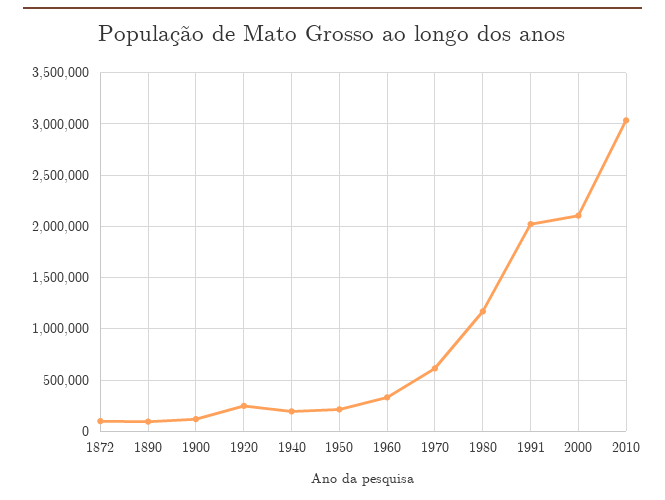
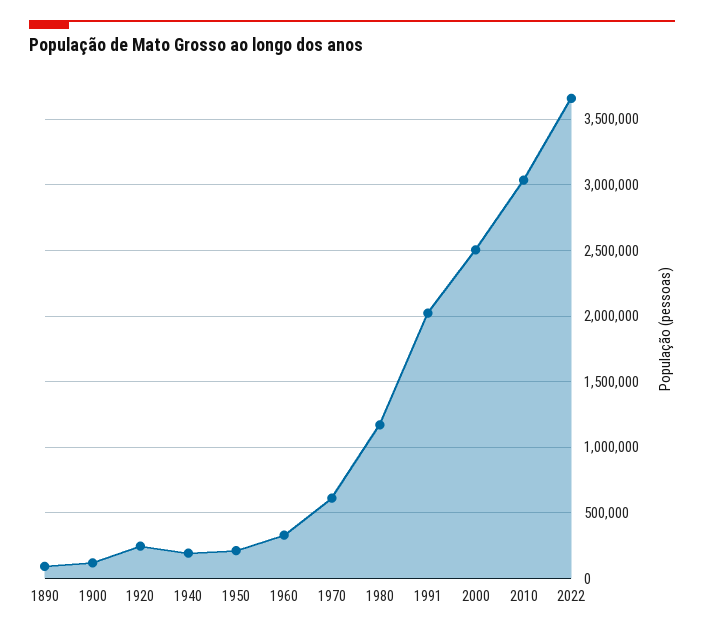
1872: 100000 -> none
2000: 2100000 -> 2500000
2022: none -> 3650000

